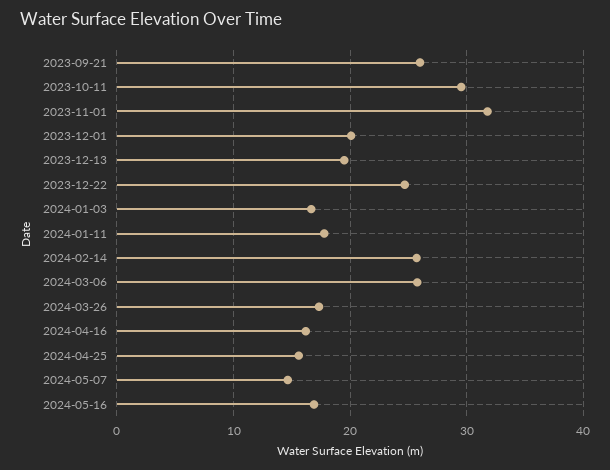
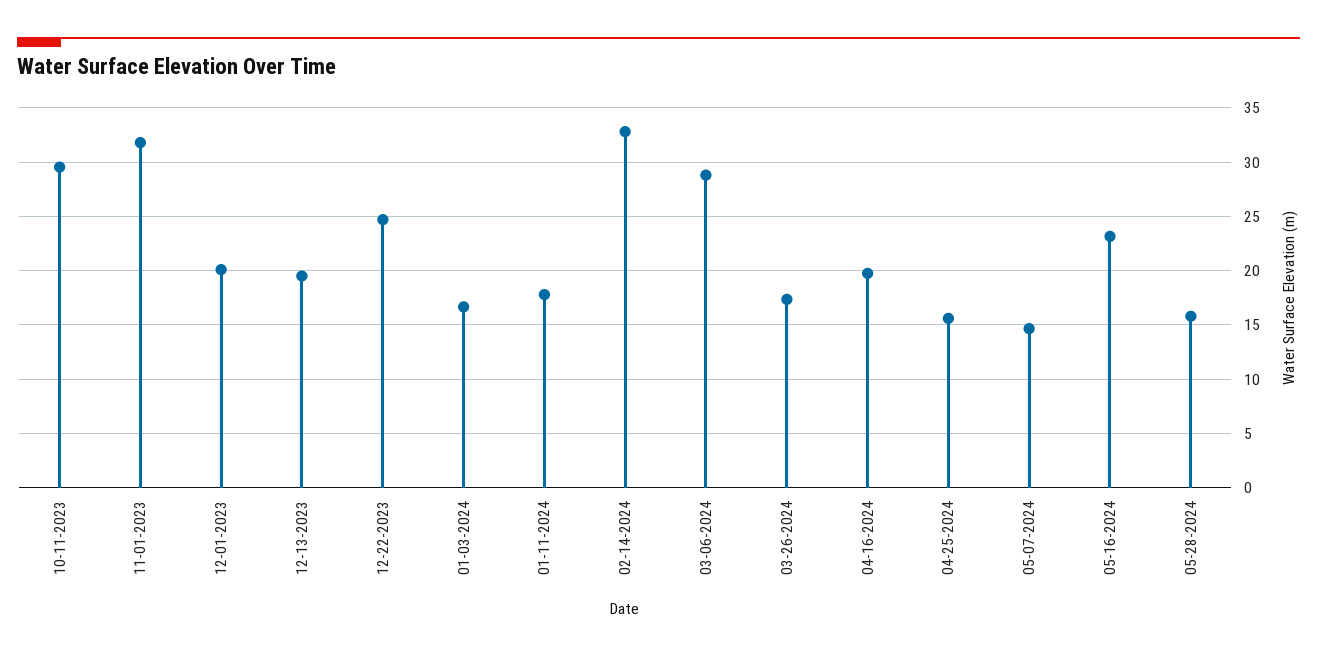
2023-09-21: 26 -> none
2024-02-14: 26 -> 33
2024-03-06: 26 -> 29
2024-04-16: 16 -> 20
2024-05-16: 17 -> 23
05-28-2024: none -> 16

